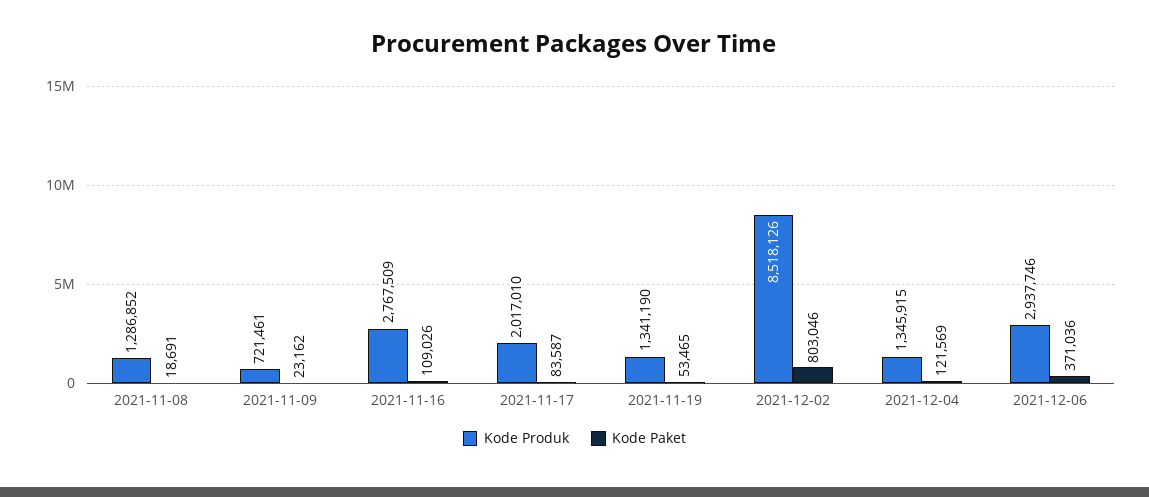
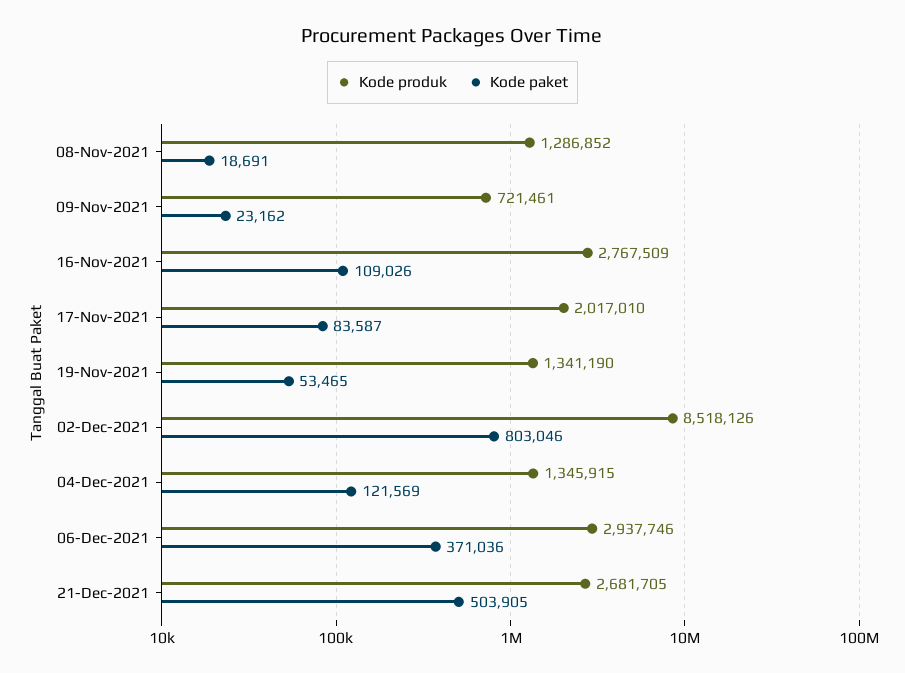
Kode Produk, 21-Dec-2021: none -> 2681705
Kode Paket, 21-Dec-2021: none -> 503905

